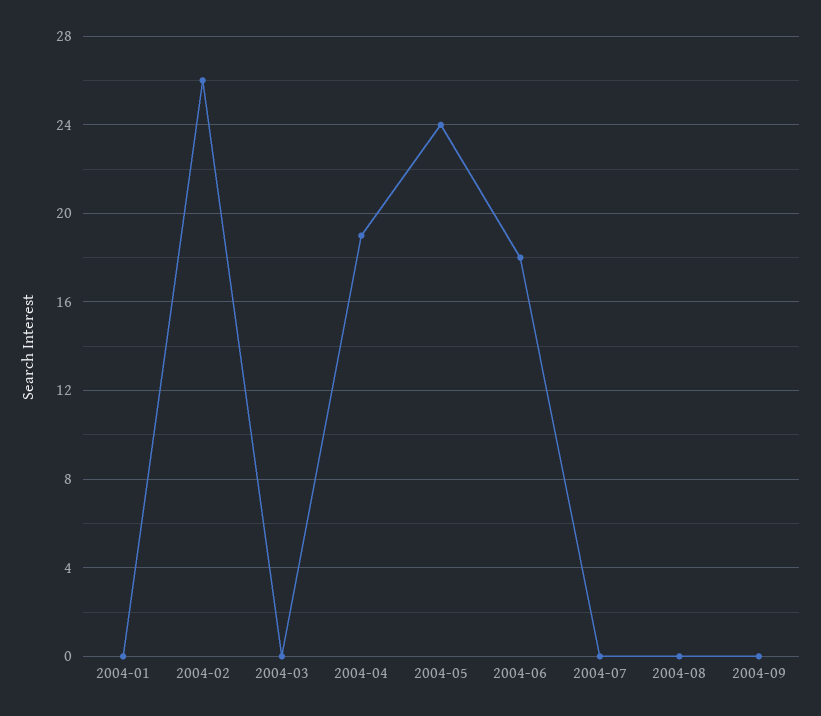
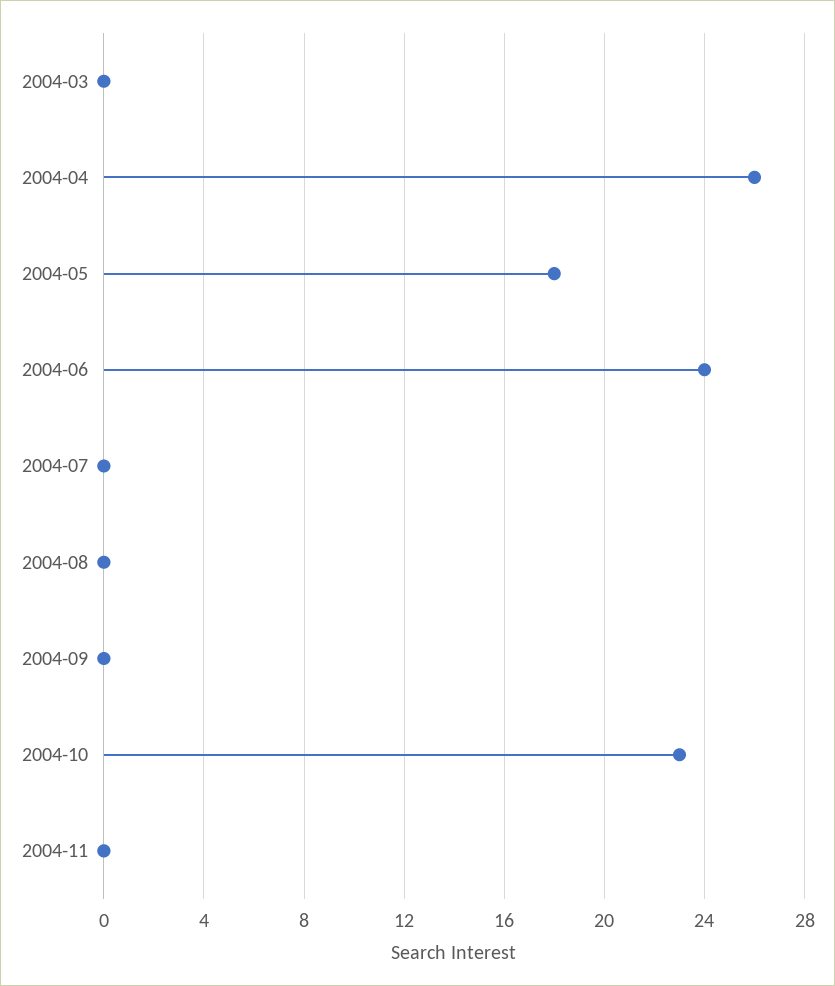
2004-01: 0 -> none
2004-02: 26 -> none
2004-04: 19 -> 26
2004-05: 24 -> 18
2004-06: 18 -> 24
2004-10: none -> 23
2004-11: none -> 0

